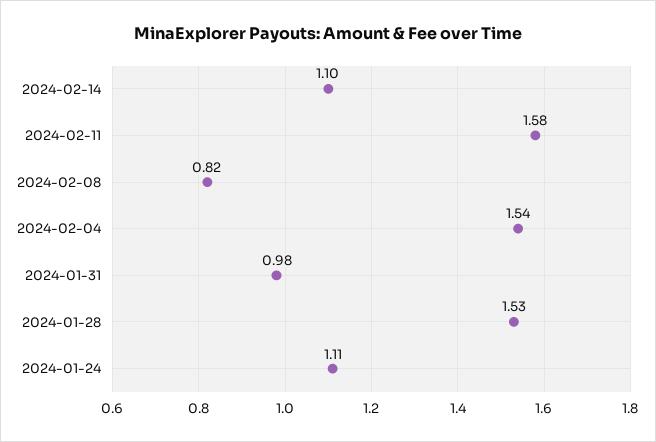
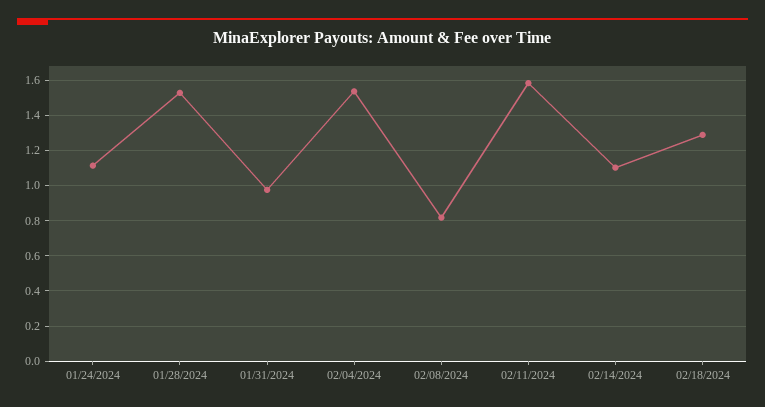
02/18/2024: none -> 1.3

